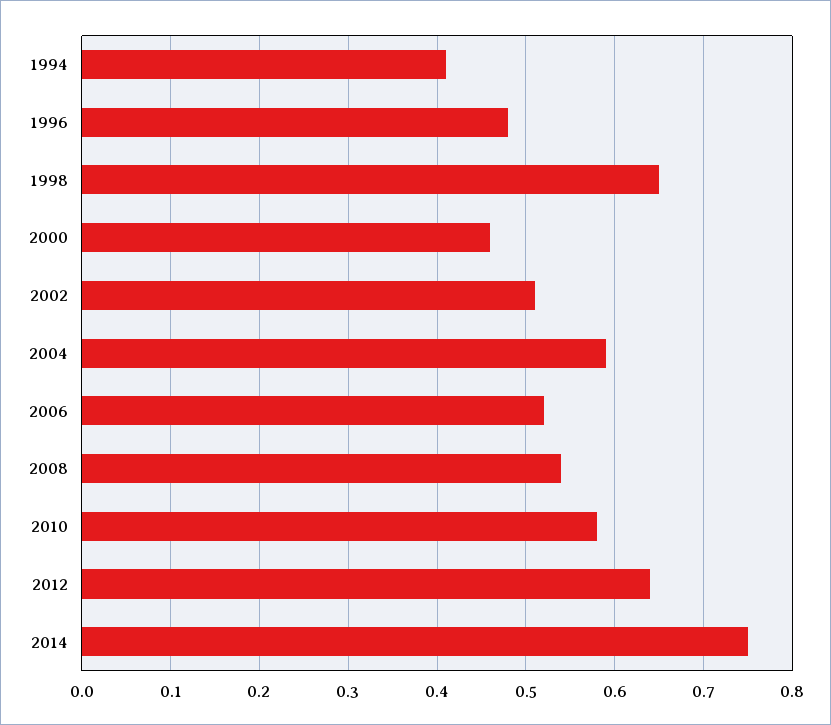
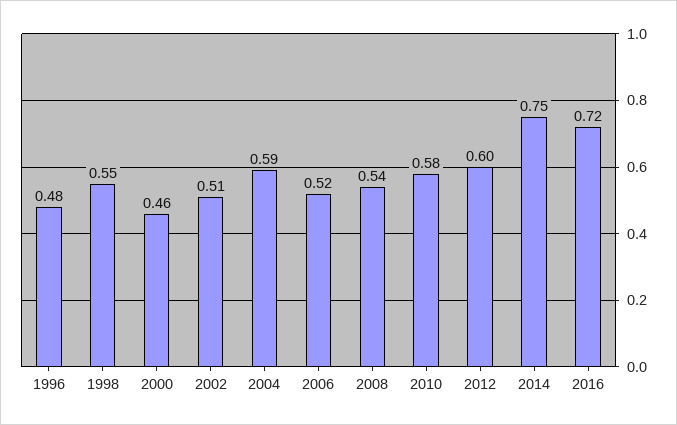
1994: 0.41 -> none
1998: 0.65 -> 0.55
2012: 0.64 -> 0.6
2016: none -> 0.72

